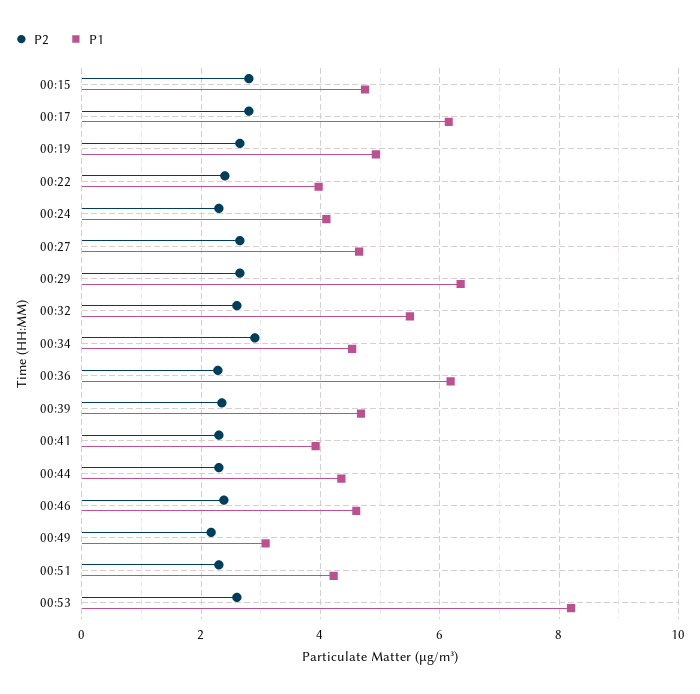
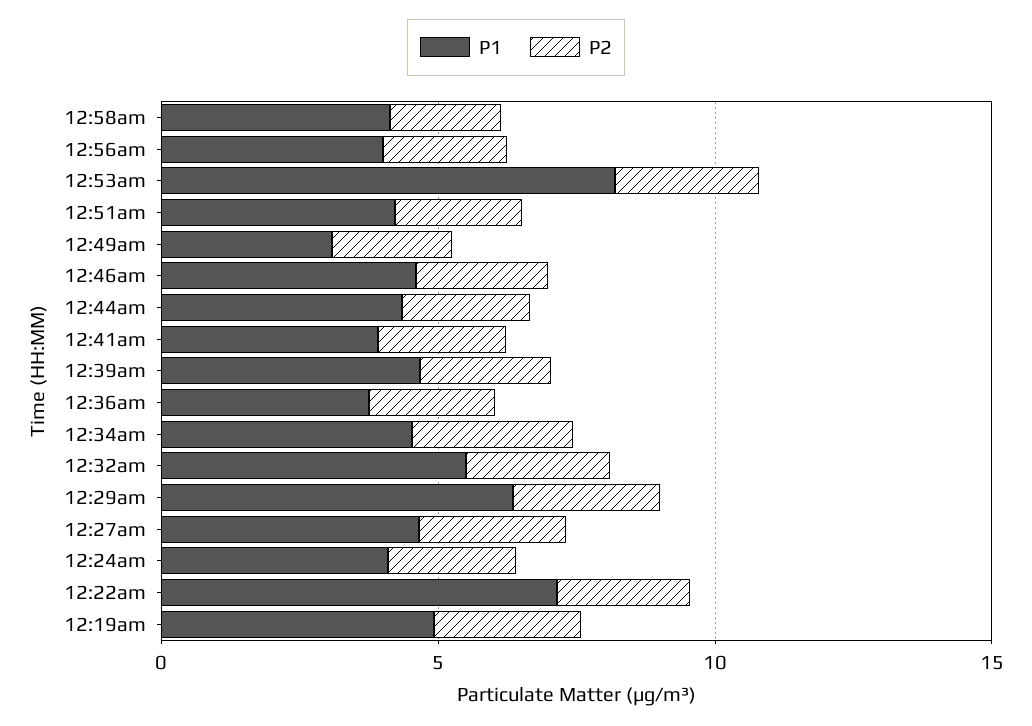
P2, 00:15: 2.8 -> none
P1, 00:15: 4.8 -> none
P2, 00:17: 2.8 -> none
P1, 00:17: 6.2 -> none
P1, 00:22: 4 -> 7
P1, 00:36: 6.2 -> 4
P1, 12:58am: none -> 4
P2, 12:58am: none -> 2
P1, 12:56am: none -> 4
P2, 12:56am: none -> 2

